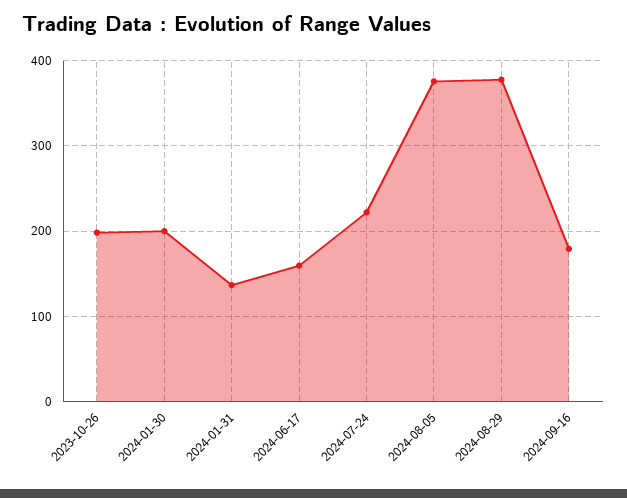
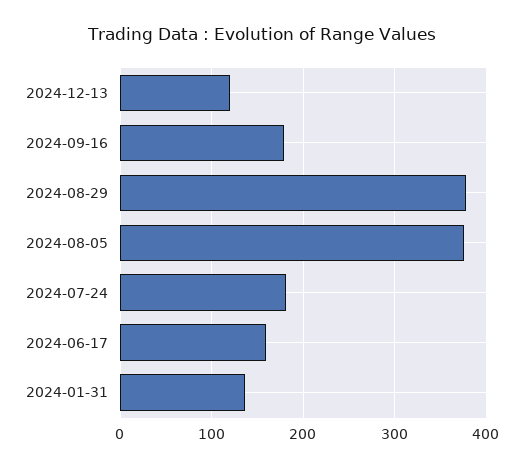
2023-10-26: 200 -> none
2024-01-30: 200 -> none
2024-07-24: 220 -> 180
2024-12-13: none -> 120

